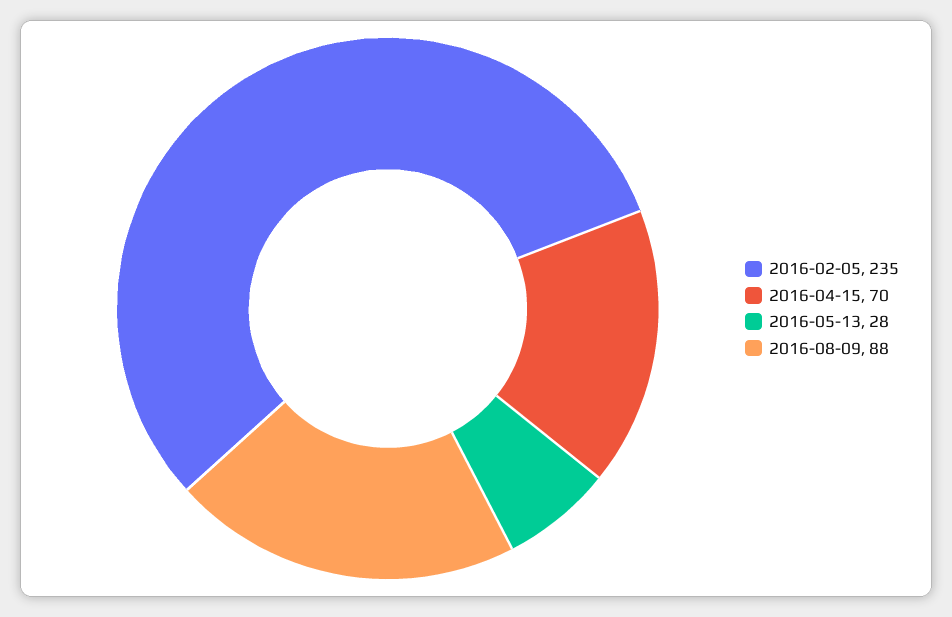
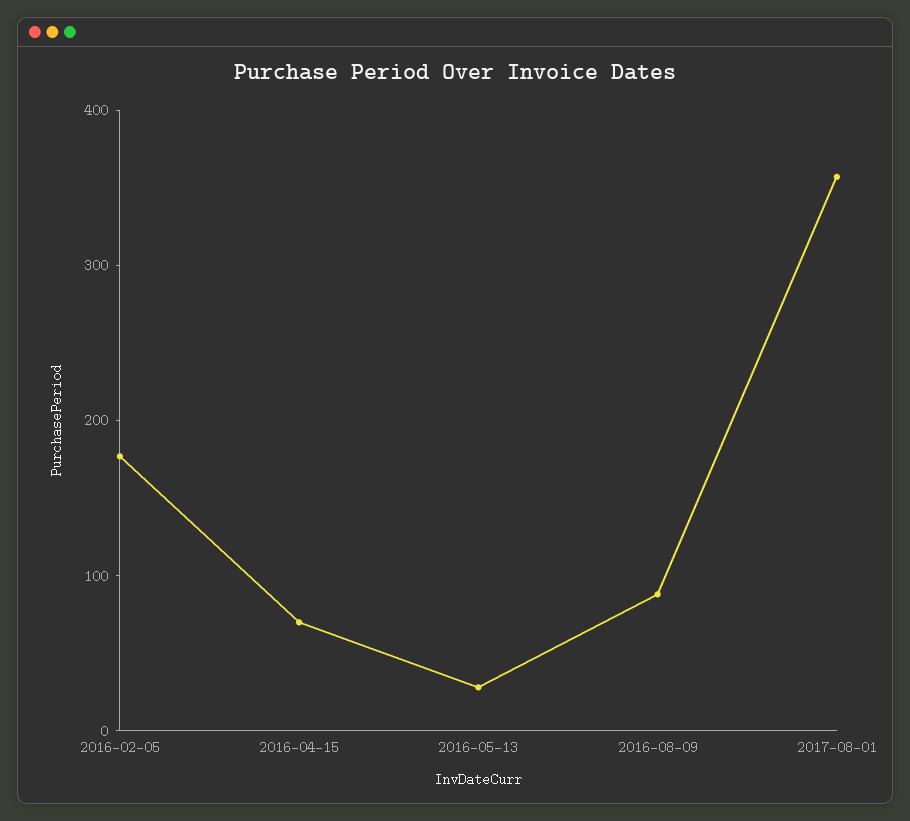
2016-02-05: 235 -> 180
2017-08-01: none -> 360

